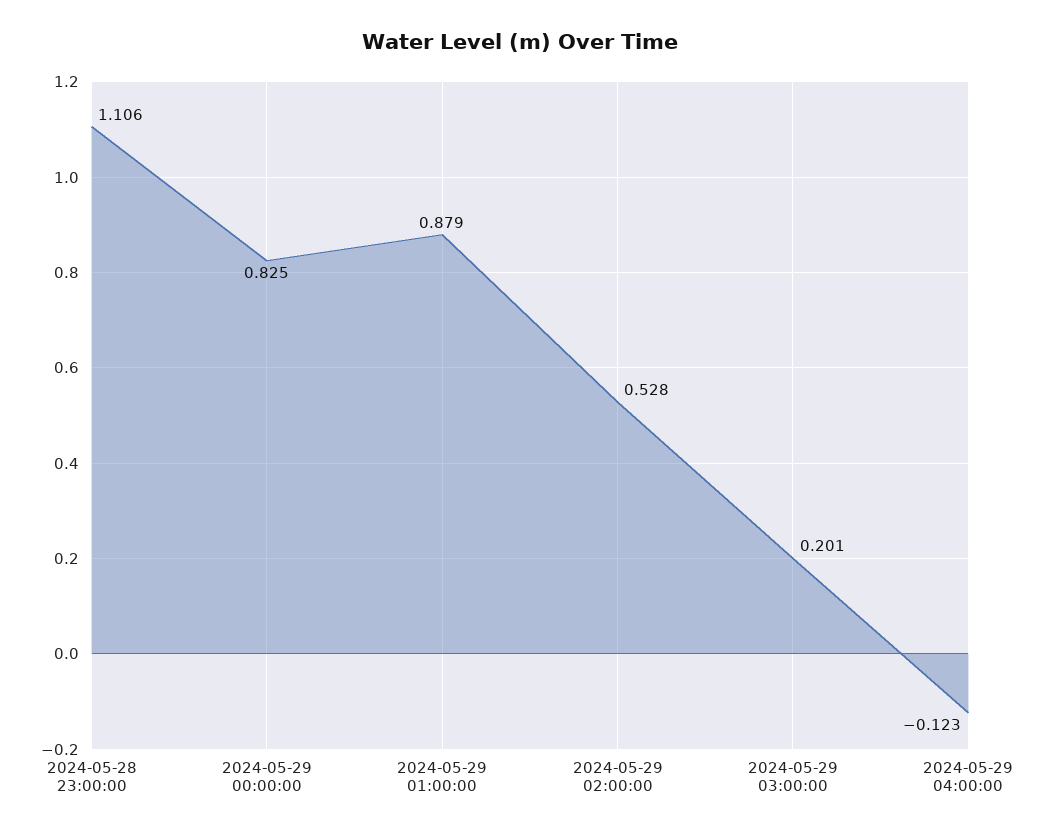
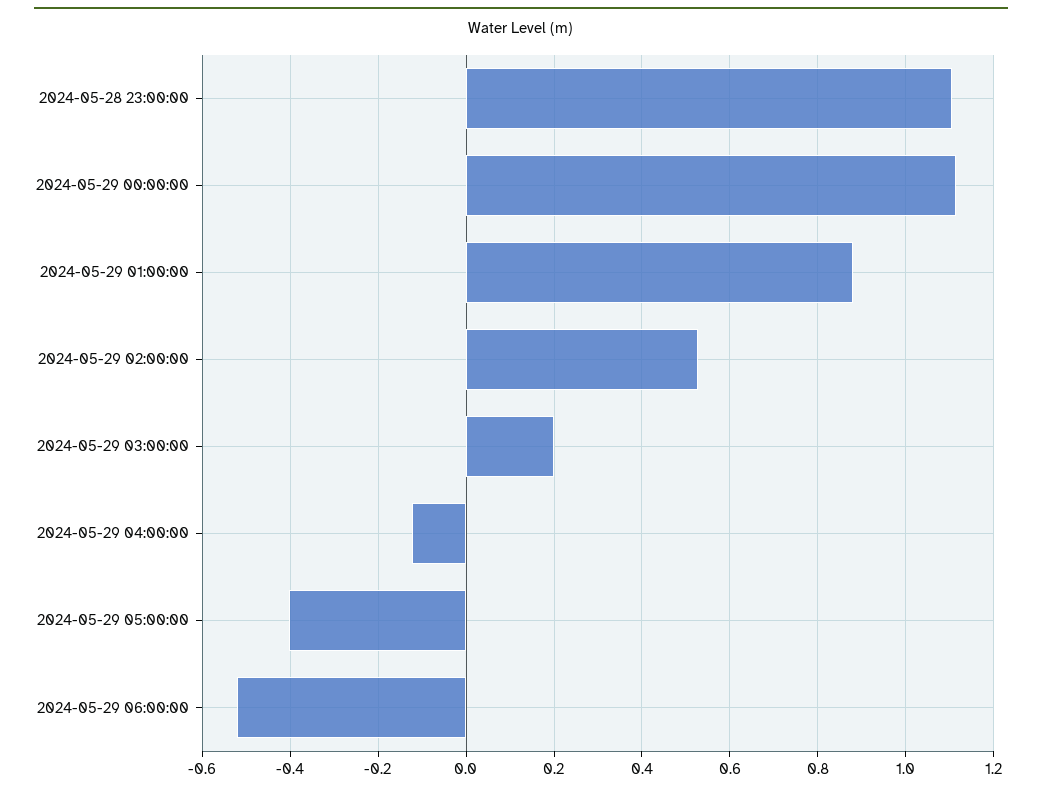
2024-05-29 00:00:00: 0.825 -> 1.12
2024-05-29 05:00:00: none -> -0.4
2024-05-29 06:00:00: none -> -0.52

